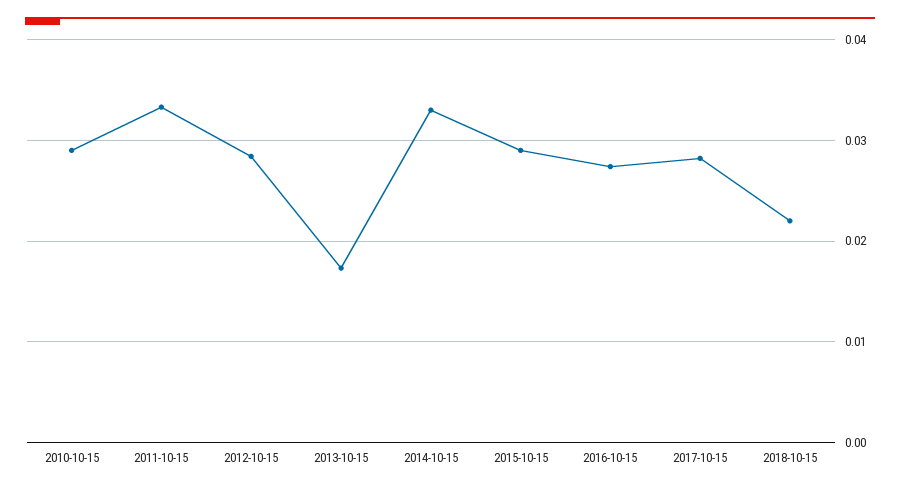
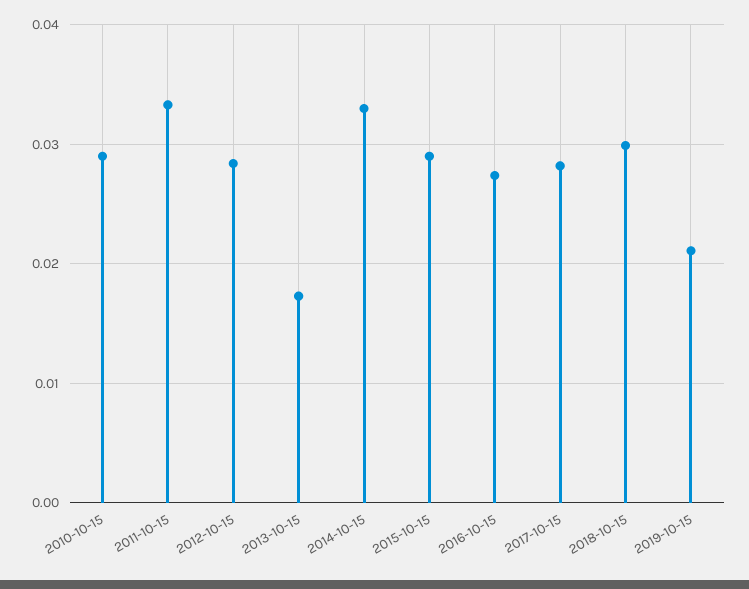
2018-10-15: 0.022 -> 0.03
2019-10-15: none -> 0.021

